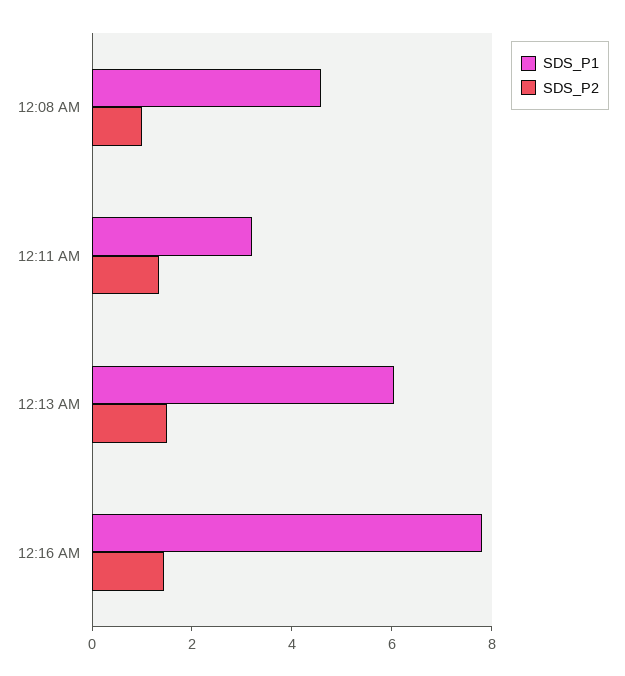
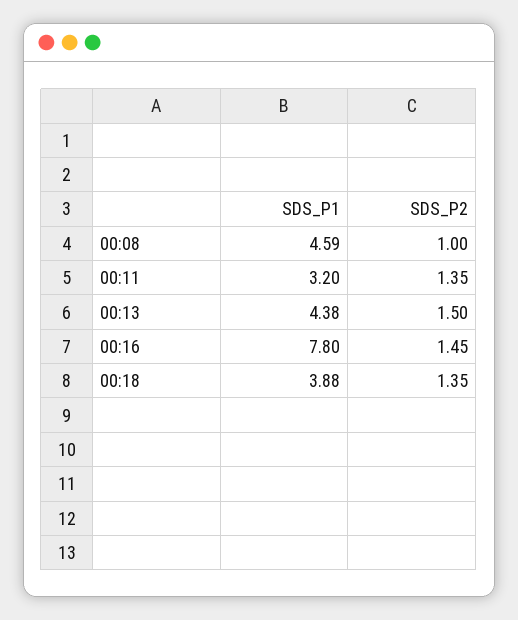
SDS_P1, 12:13 AM: 6 -> 4.38
SDS_P1, 00:18: none -> 3.88
SDS_P2, 00:18: none -> 1.35

